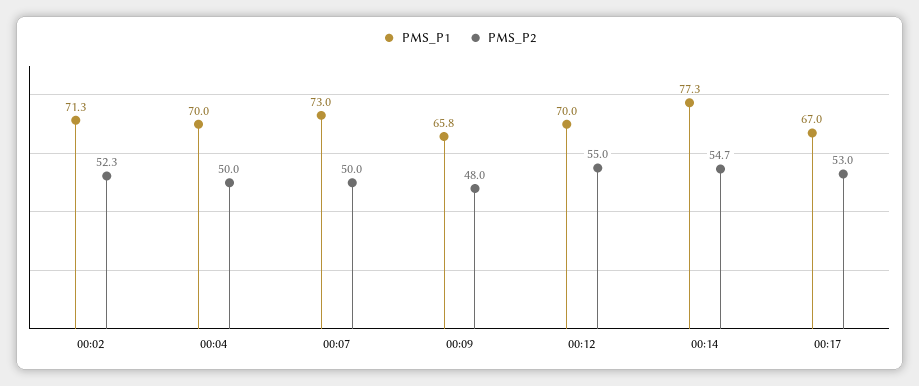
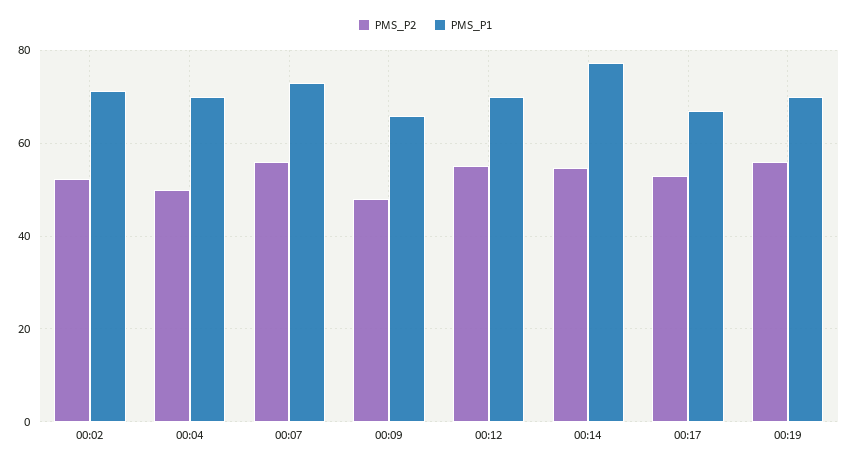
PMS_P2, 00:07: 50 -> 56
PMS_P2, 00:19: none -> 56
PMS_P1, 00:19: none -> 70

